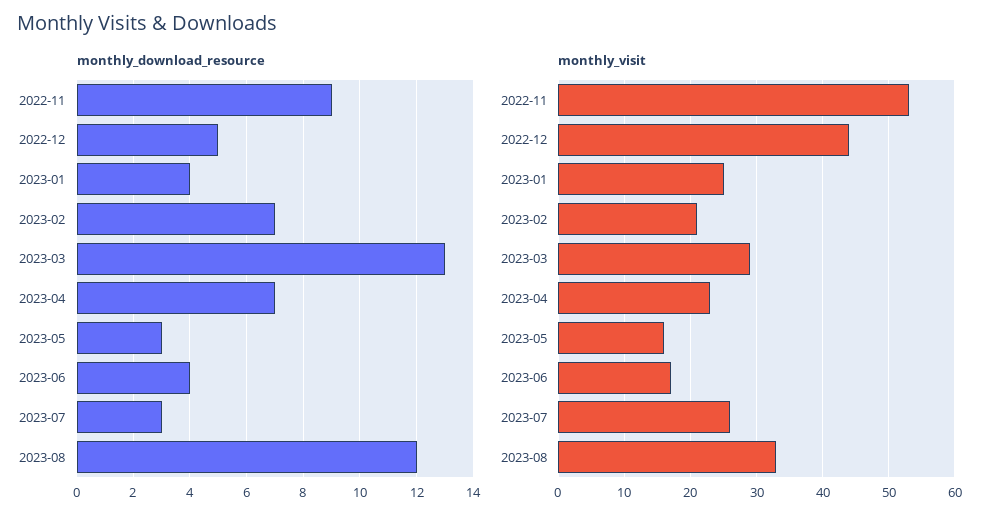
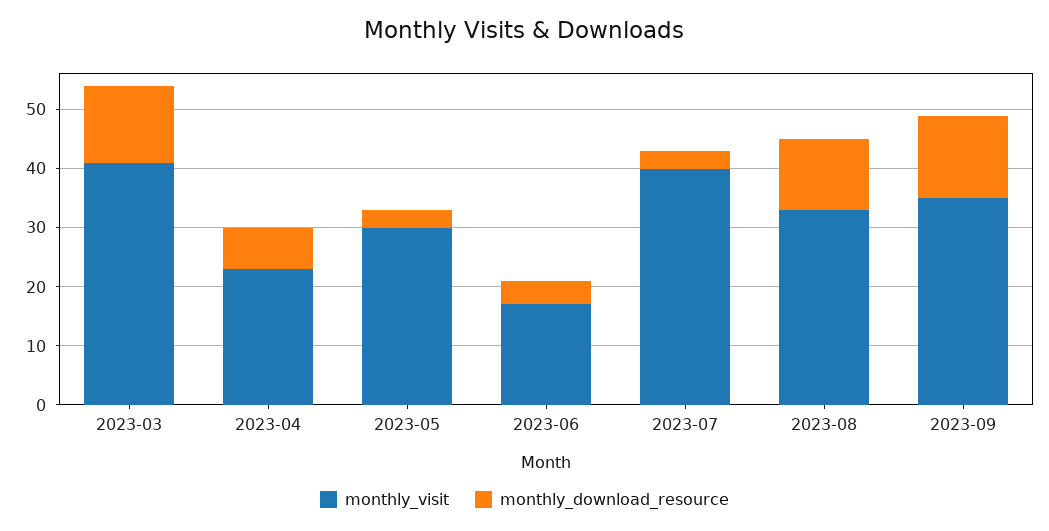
monthly_download_resource, 2022-11: 9 -> none
monthly_download_resource, 2022-12: 5 -> none
monthly_download_resource, 2023-01: 4 -> none
monthly_download_resource, 2023-02: 7 -> none
monthly_visit, 2022-11: 53 -> none
monthly_visit, 2022-12: 44 -> none
monthly_visit, 2023-01: 25 -> none
monthly_visit, 2023-02: 21 -> none
monthly_visit, 2023-03: 29 -> 40
monthly_visit, 2023-05: 16 -> 30
monthly_visit, 2023-07: 26 -> 40
monthly_visit, 2023-09: none -> 35
monthly_download_resource, 2023-09: none -> 15

